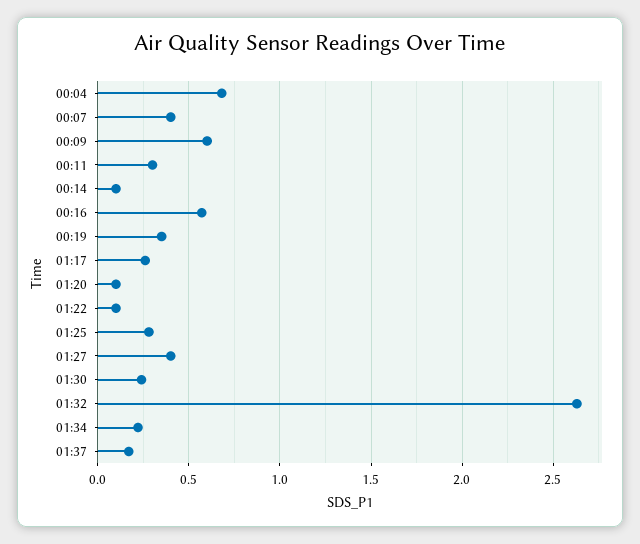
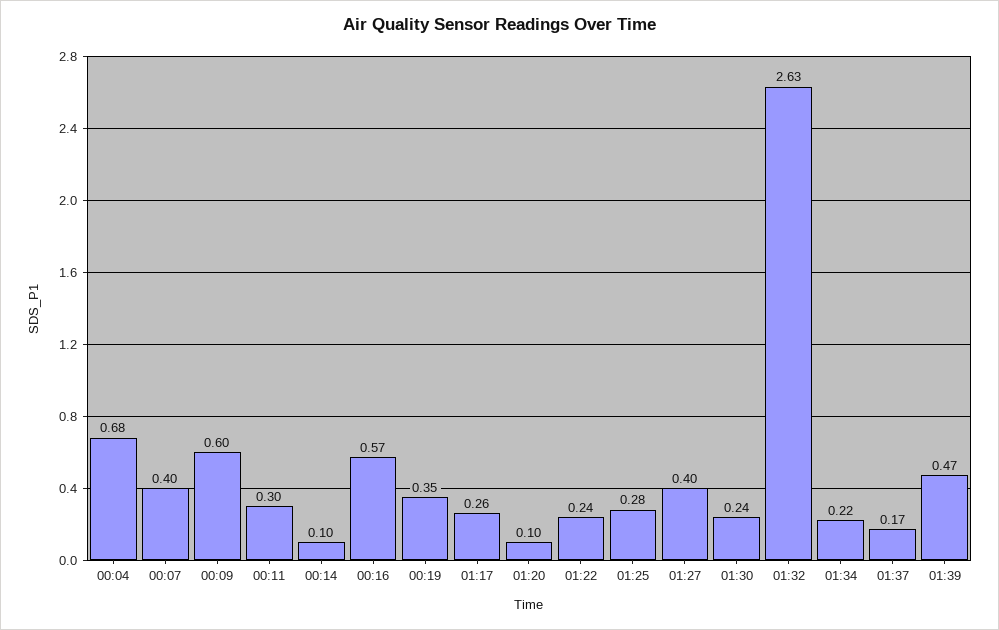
01:22: 0.1 -> 0.24
01:39: none -> 0.47

